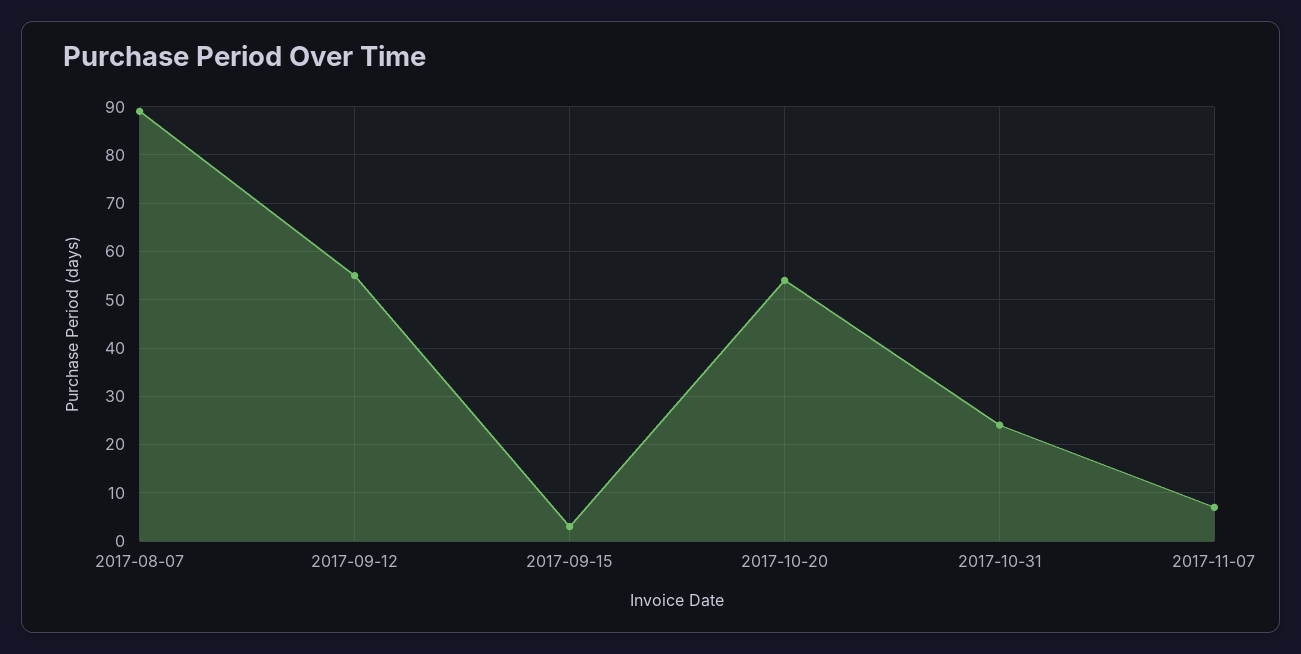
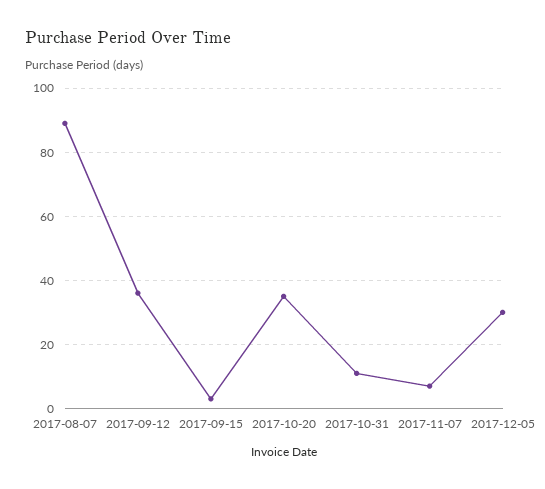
2017-09-12: 55 -> 35
2017-10-20: 55 -> 35
2017-10-31: 25 -> 10
2017-12-05: none -> 30

